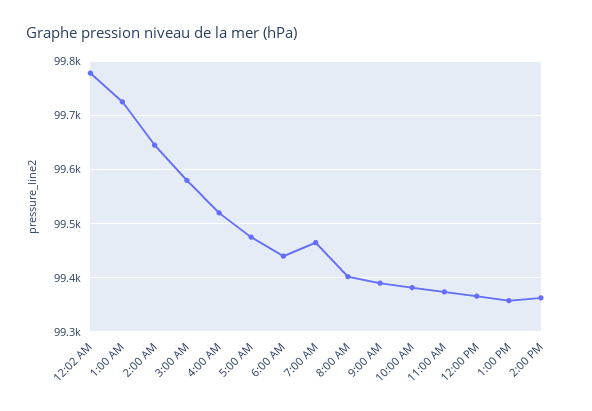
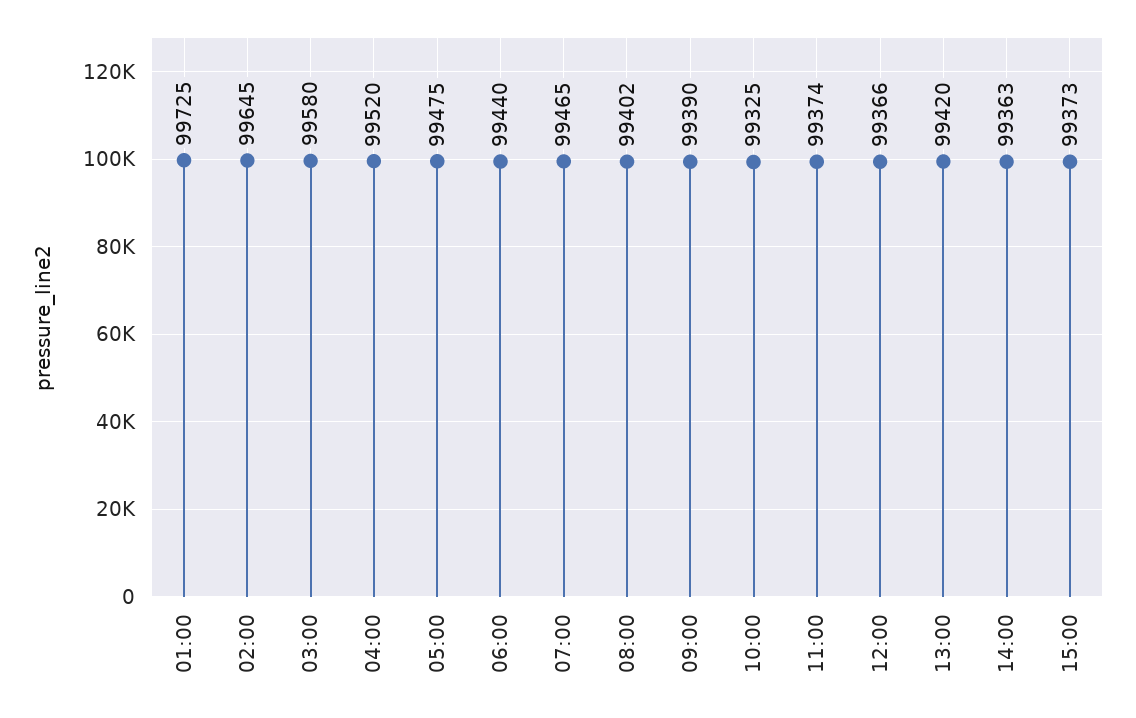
12:02 AM: 99780 -> none
10:00 AM: 99380 -> 99325
1:00 PM: 99360 -> 99420
15:00: none -> 99373

